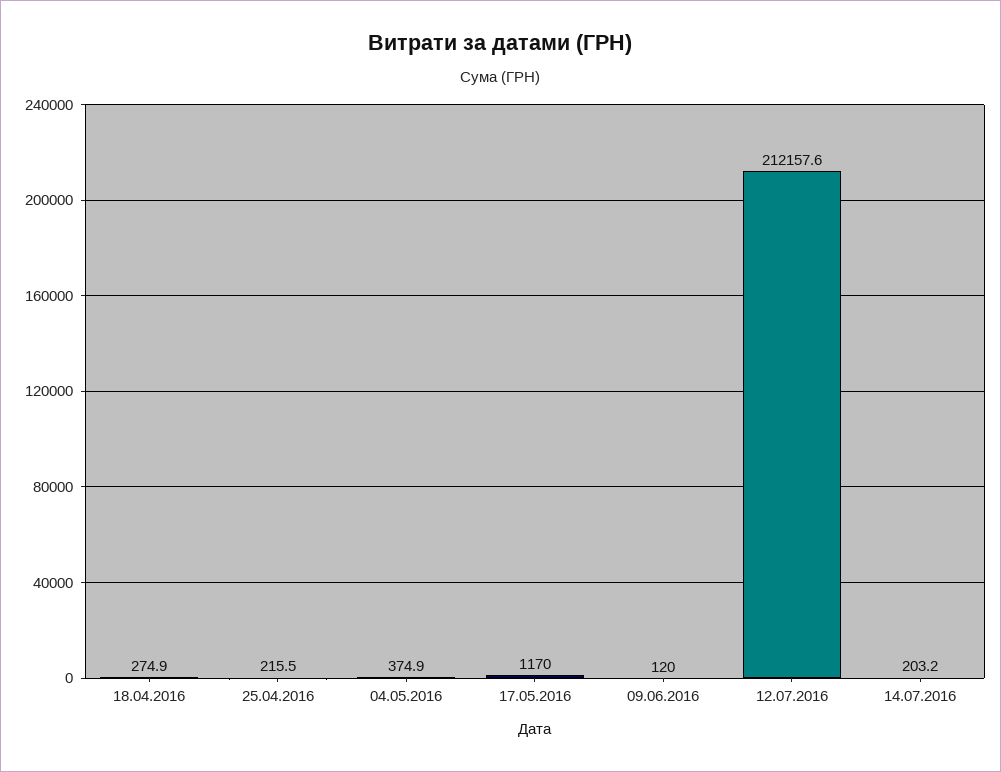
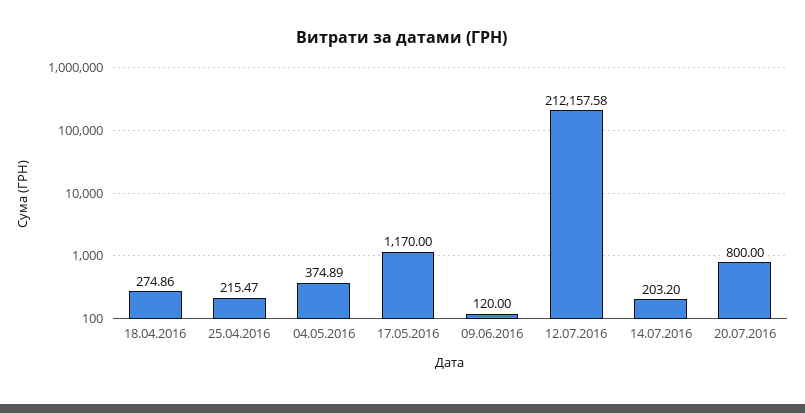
20.07.2016: none -> 800

